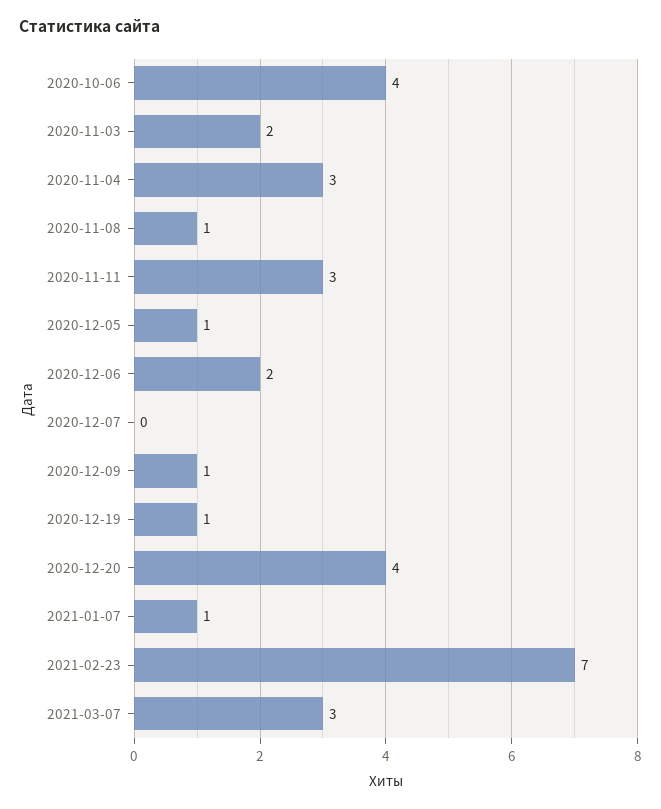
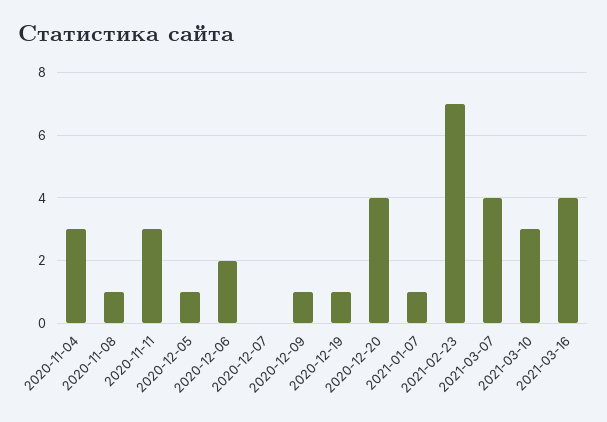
2020-10-06: 4 -> none
2020-11-03: 2 -> none
2021-03-07: 3 -> 4
2021-03-10: none -> 3
2021-03-16: none -> 4

